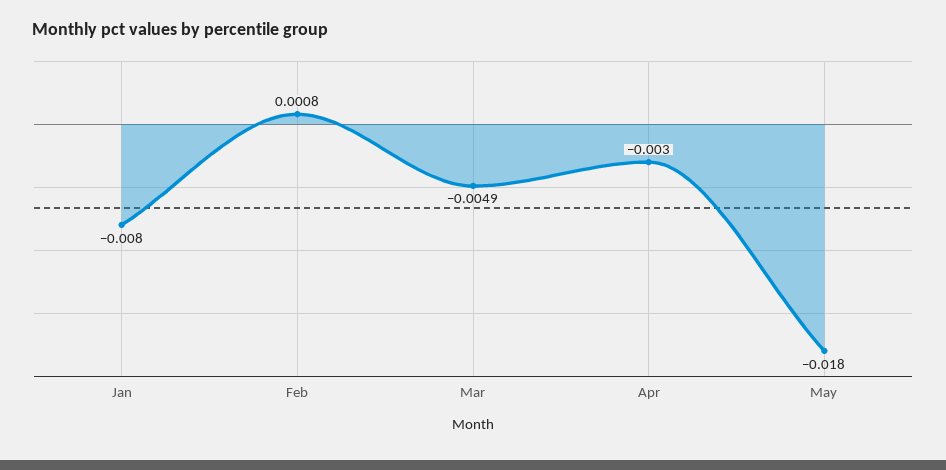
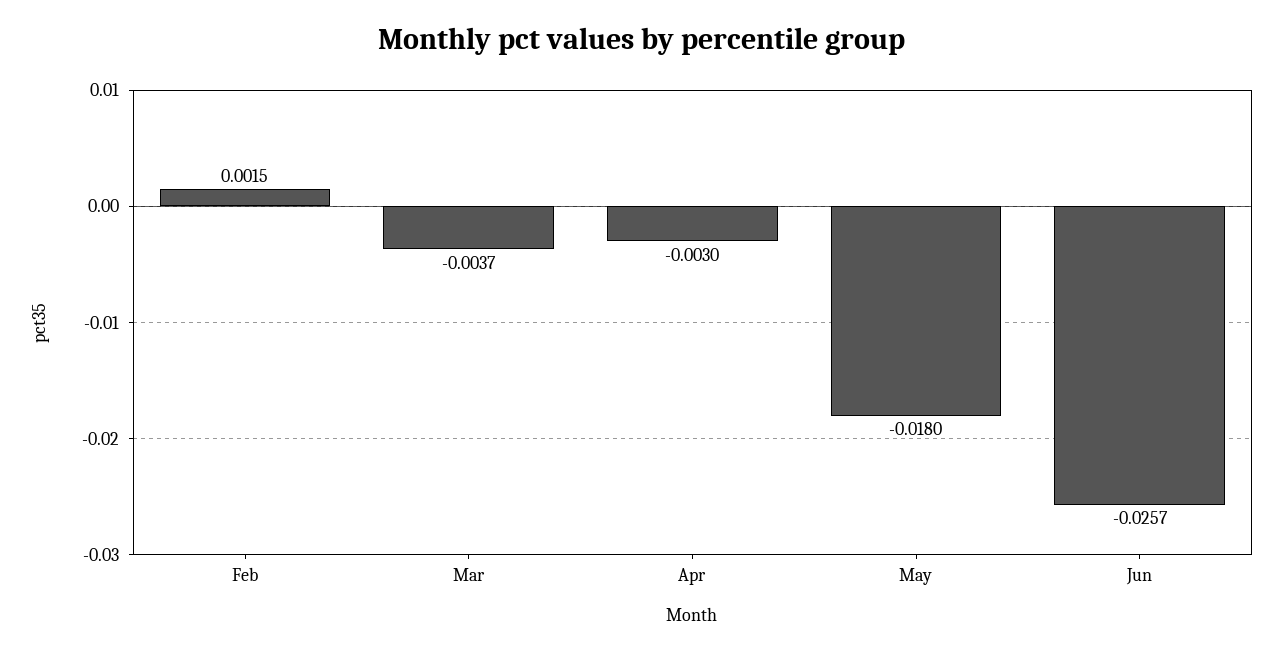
Jan: -0.008 -> none
Feb: 0.0008 -> 0.0015
Mar: -0.0049 -> -0.0037
Jun: none -> -0.0257

